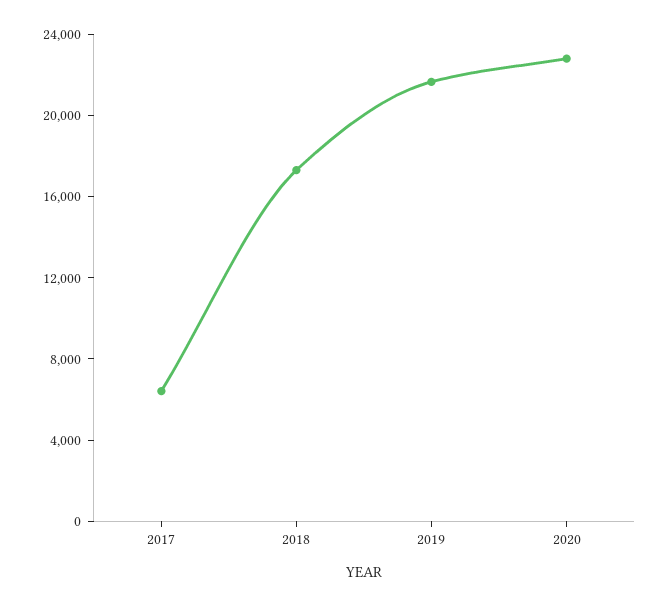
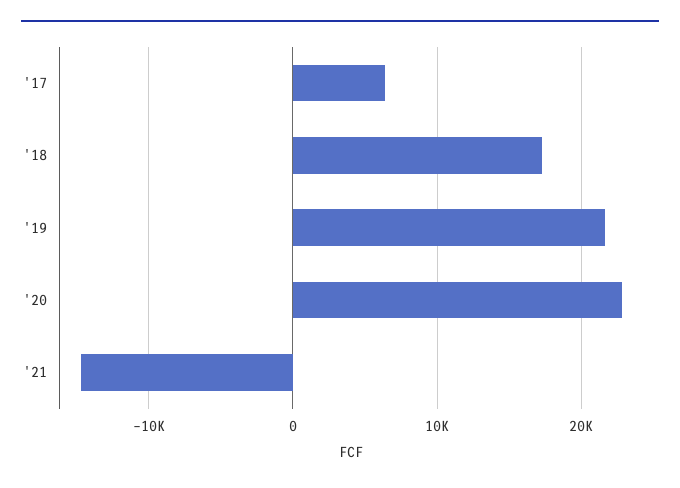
'21: none -> -15000

